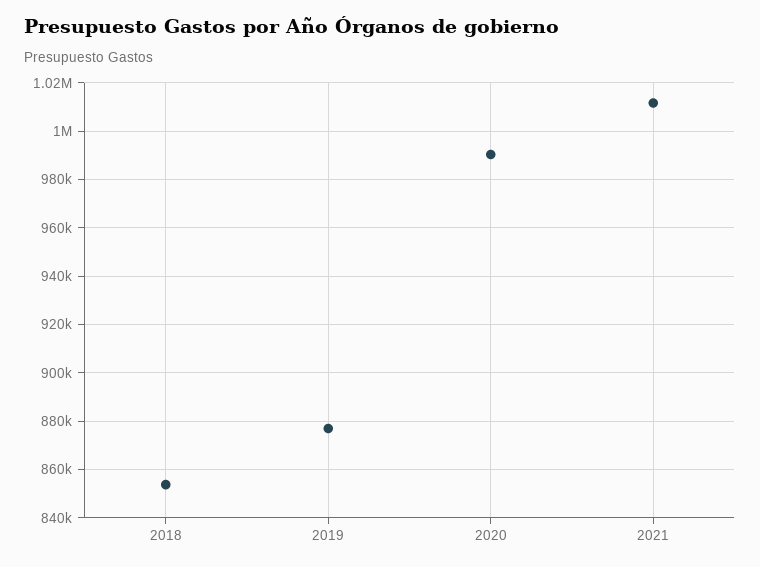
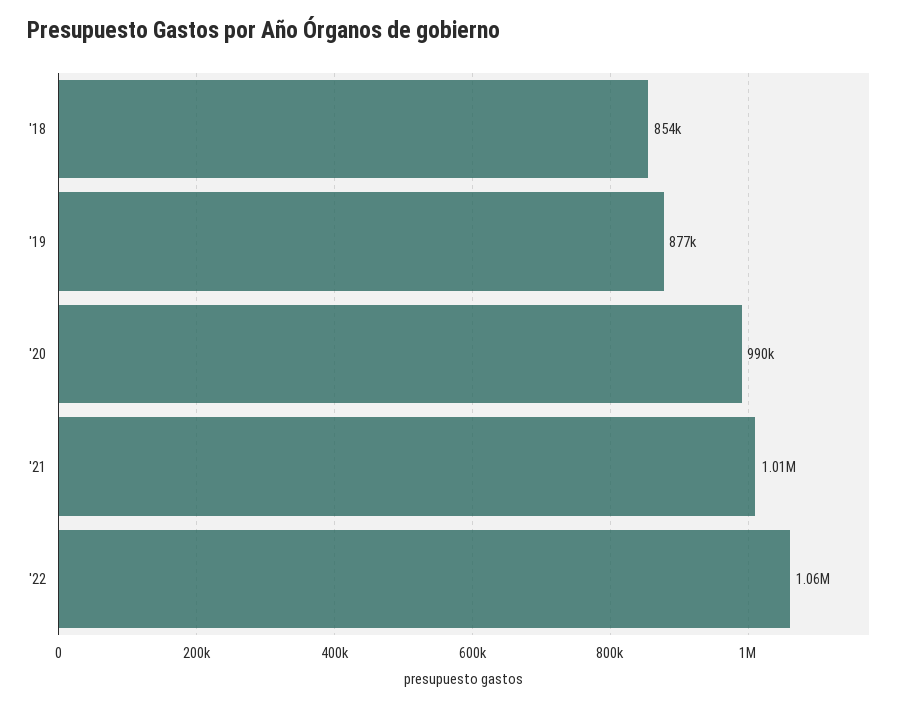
'22: none -> 1060000

